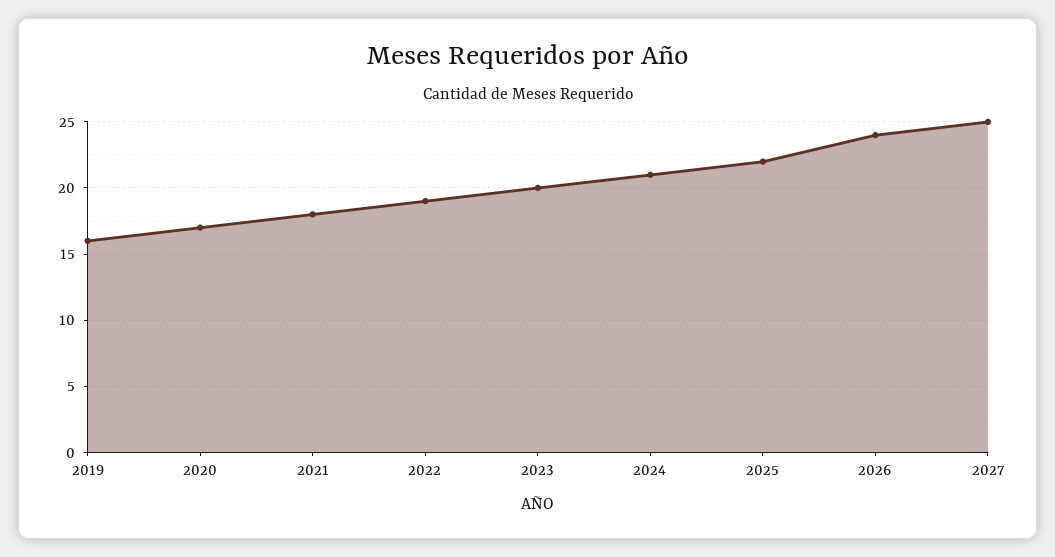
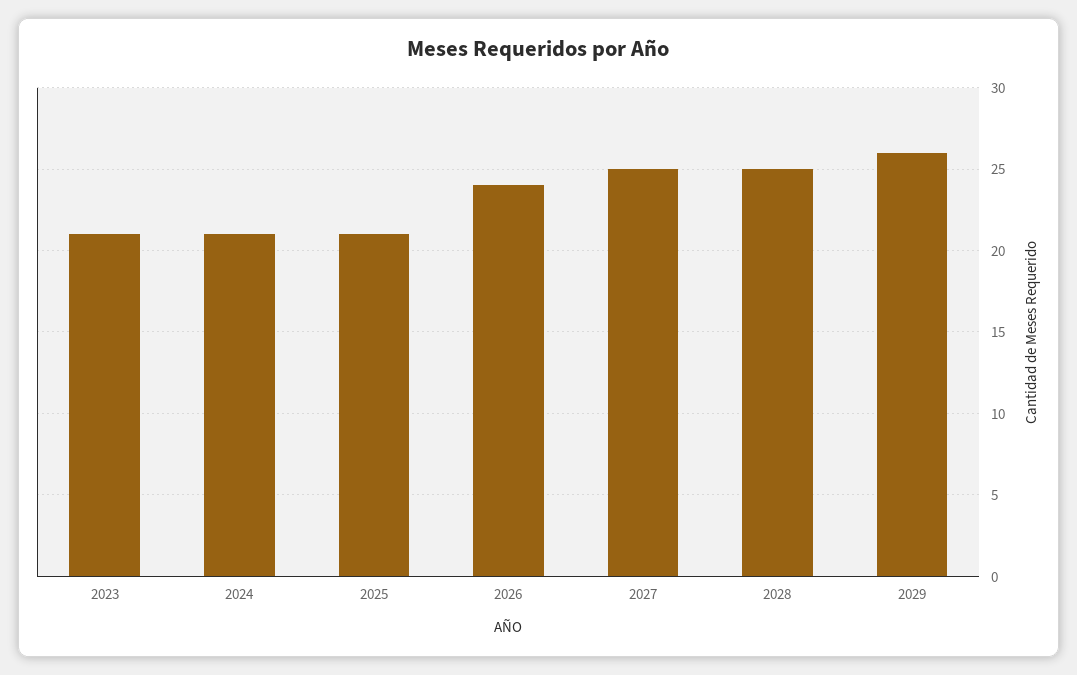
2019: 16 -> none
2020: 17 -> none
2021: 18 -> none
2022: 19 -> none
2023: 20 -> 21
2025: 22 -> 21
2028: none -> 25
2029: none -> 26

